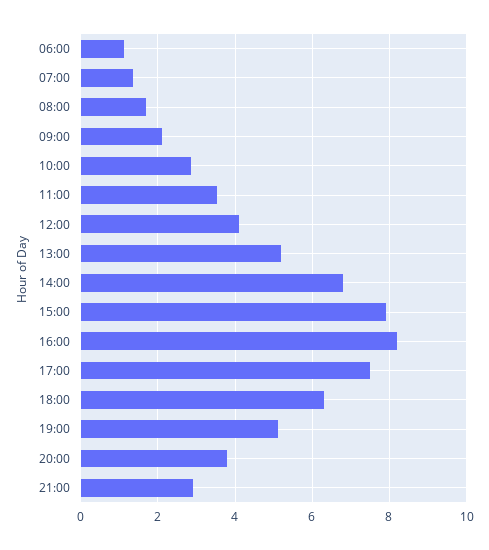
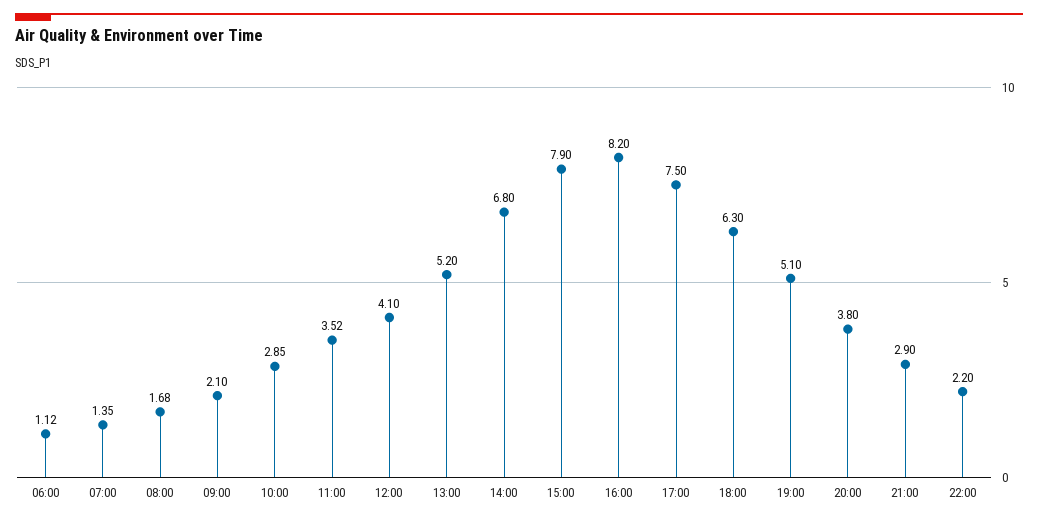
22:00: none -> 2.2

